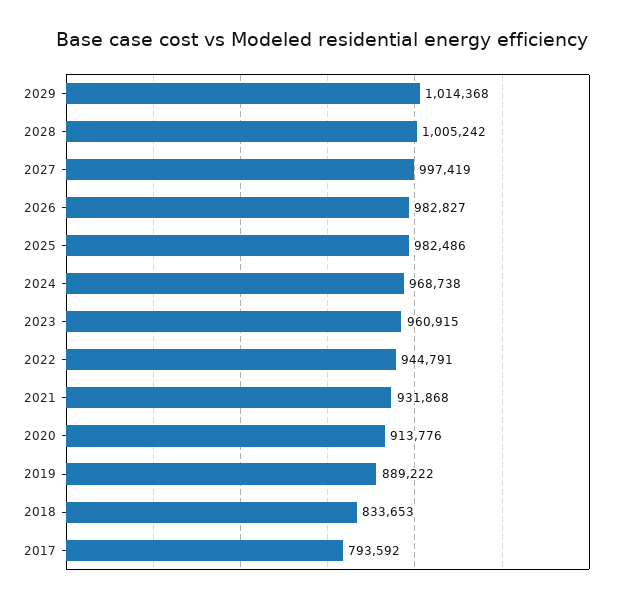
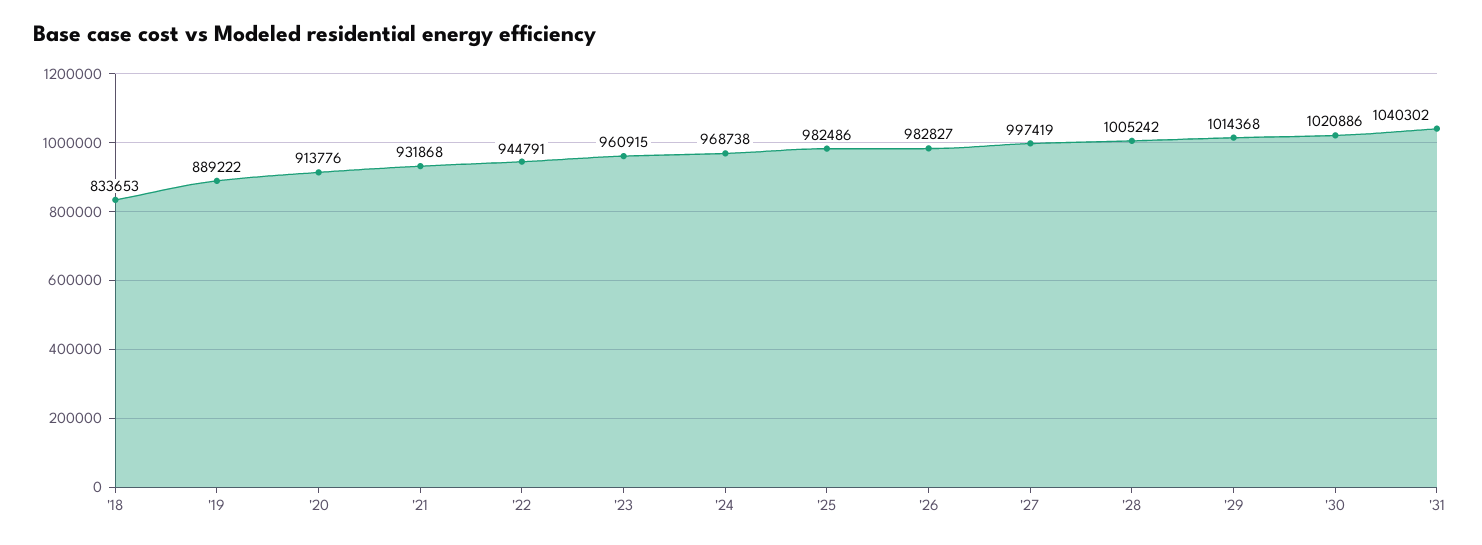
2017: 793592 -> none
'30: none -> 1020886
'31: none -> 1040302

